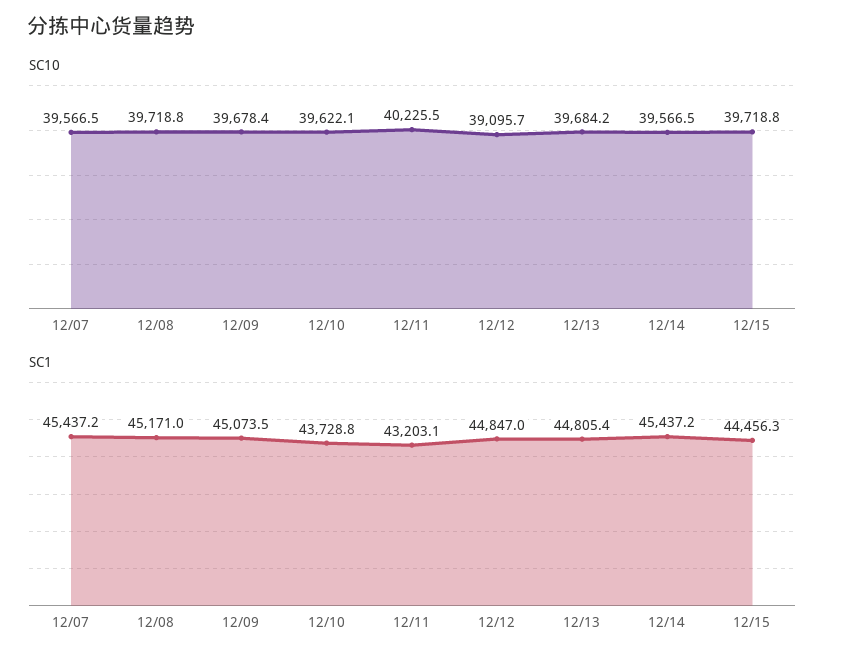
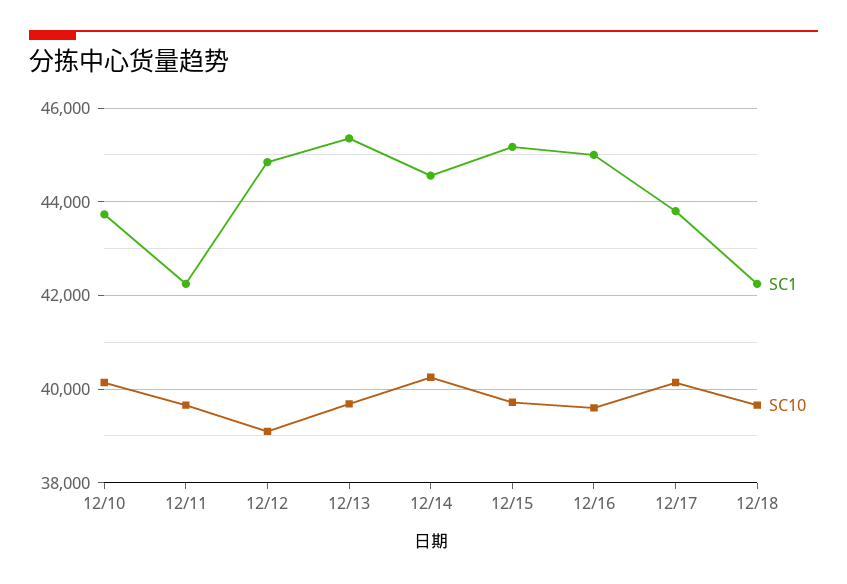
SC10, 12/07: 39566.5 -> none
SC10, 12/08: 39718.8 -> none
SC10, 12/09: 39678.4 -> none
SC10, 12/10: 39622.1 -> 40200
SC10, 12/11: 40225.5 -> 39600
SC10, 12/14: 39566.5 -> 40200
SC1, 12/07: 45437.2 -> none
SC1, 12/08: 45171 -> none
SC1, 12/09: 45073.5 -> none
SC1, 12/11: 43203.1 -> 42200
SC1, 12/13: 44805.4 -> 45400
SC1, 12/14: 45437.2 -> 44600
SC1, 12/15: 44456.3 -> 45200
SC1, 12/16: none -> 45000
SC10, 12/16: none -> 39600
SC1, 12/17: none -> 43800
SC10, 12/17: none -> 40200
SC1, 12/18: none -> 42200
SC10, 12/18: none -> 39600

